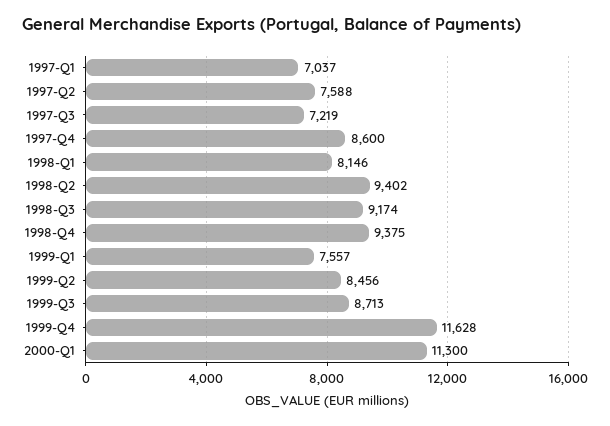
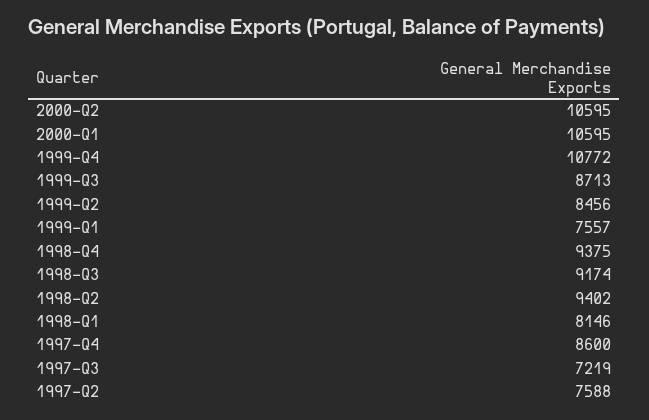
1997-Q1: 7037 -> none
1999-Q4: 11628 -> 10772
2000-Q1: 11300 -> 10595
2000-Q2: none -> 10595

